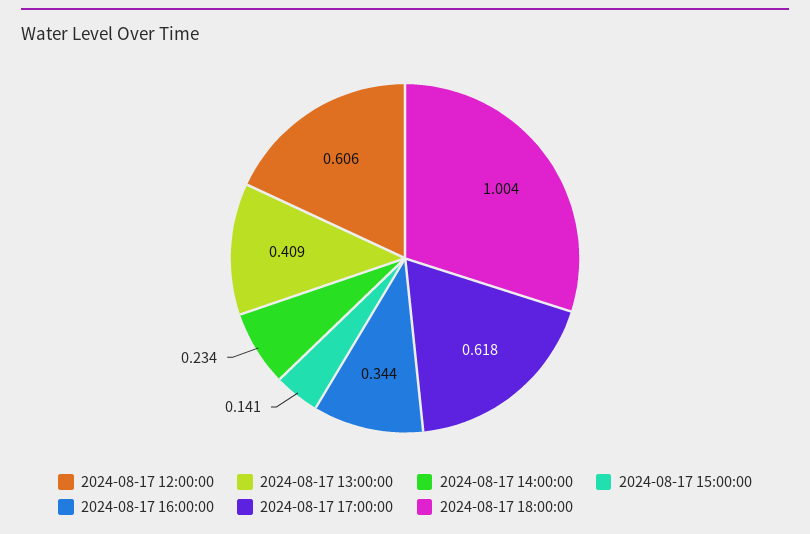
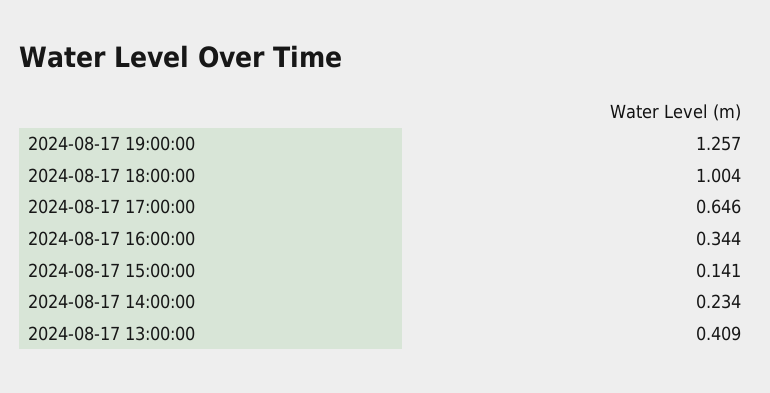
2024-08-17 12:00:00: 0.606 -> none
2024-08-17 17:00:00: 0.618 -> 0.646
2024-08-17 19:00:00: none -> 1.257

